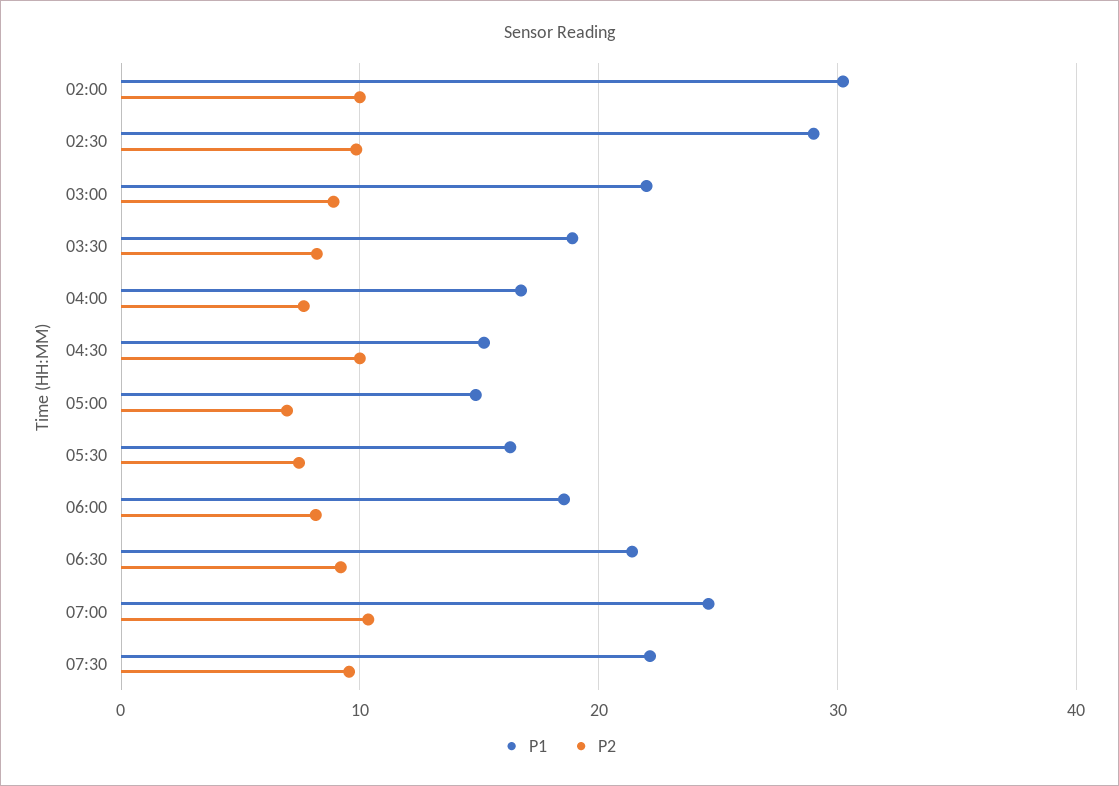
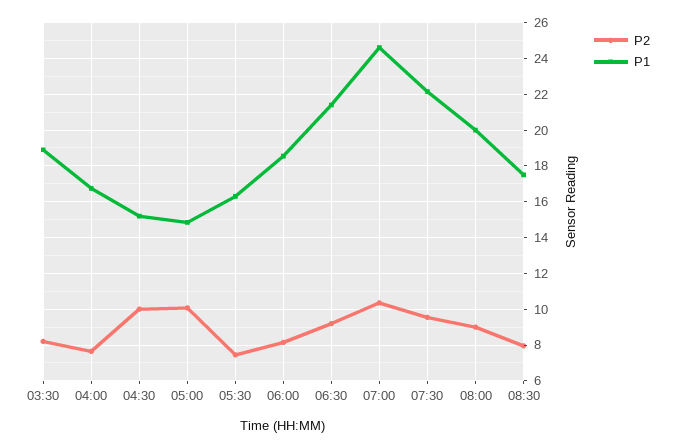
P1, 02:00: 30 -> none
P2, 02:00: 10 -> none
P1, 02:30: 29 -> none
P2, 02:30: 10 -> none
P1, 03:00: 22 -> none
P2, 03:00: 9 -> none
P2, 05:00: 7 -> 10
P2, 08:00: none -> 9
P1, 08:00: none -> 20
P2, 08:30: none -> 8
P1, 08:30: none -> 17.5

